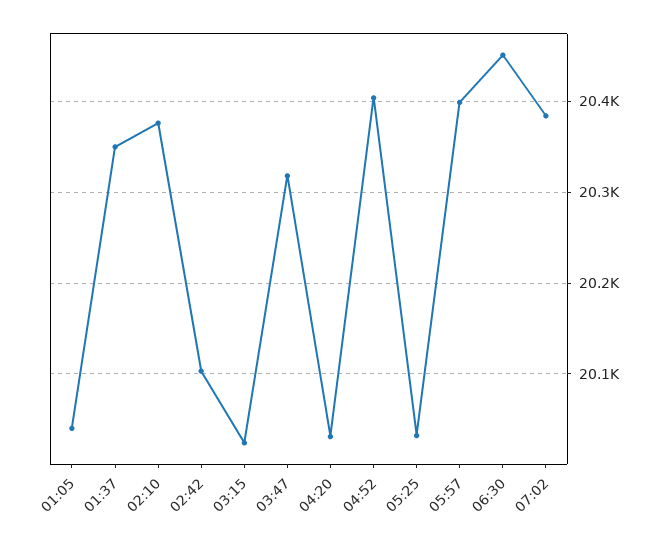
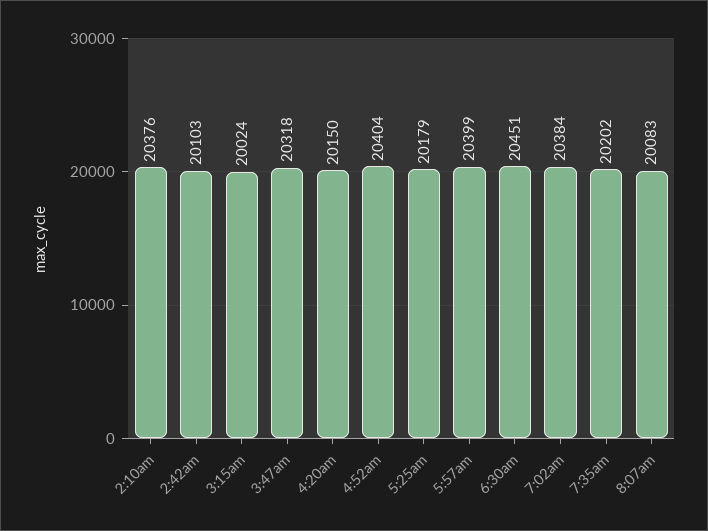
01:05: 20040 -> none
01:37: 20350 -> none
04:20: 20030 -> 20150
05:25: 20030 -> 20179
7:35am: none -> 20202
8:07am: none -> 20083

